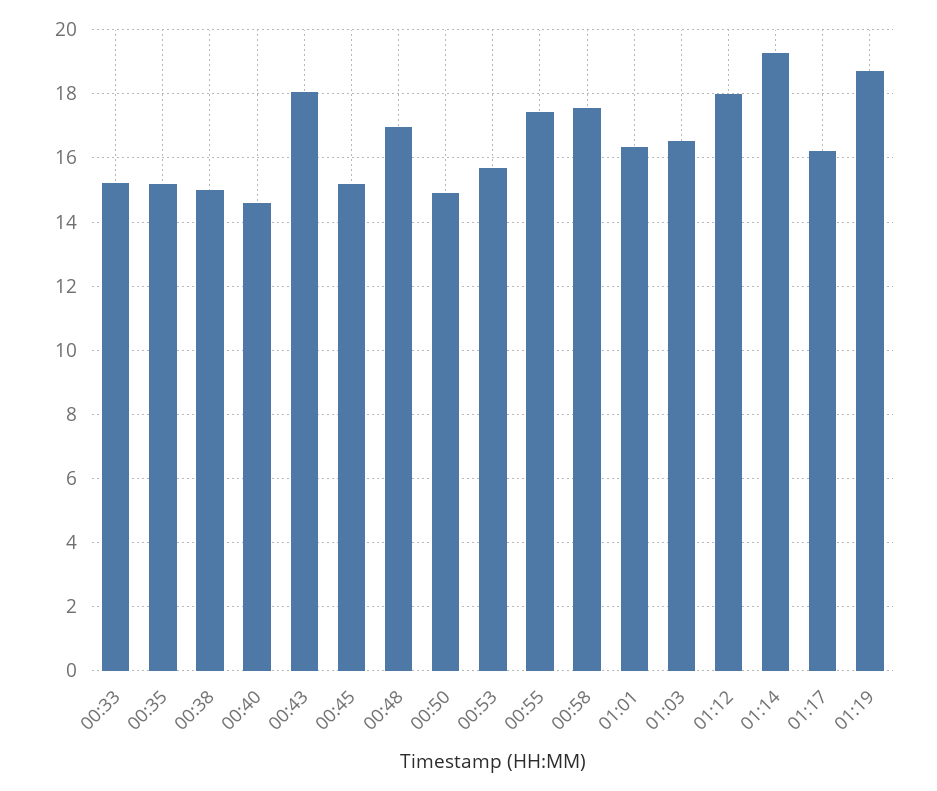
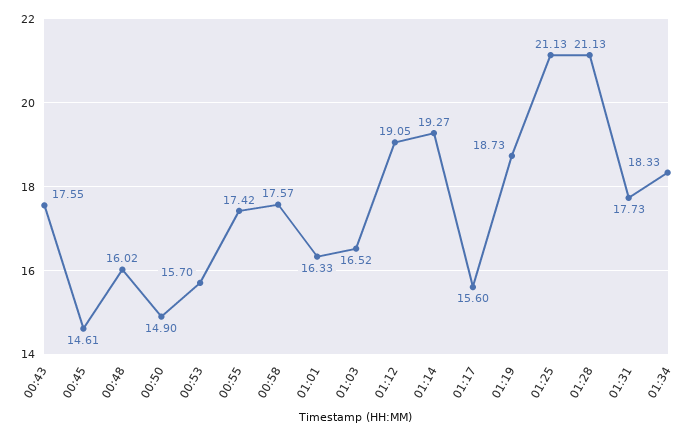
00:33: 15.2 -> none
00:35: 15.2 -> none
00:38: 15 -> none
00:40: 14.6 -> none
00:43: 18 -> 17.55
00:45: 15.2 -> 14.61
00:48: 17 -> 16.02
01:12: 18 -> 19.05
01:17: 16.2 -> 15.6
01:25: none -> 21.13
01:28: none -> 21.13
01:31: none -> 17.73
01:34: none -> 18.33

